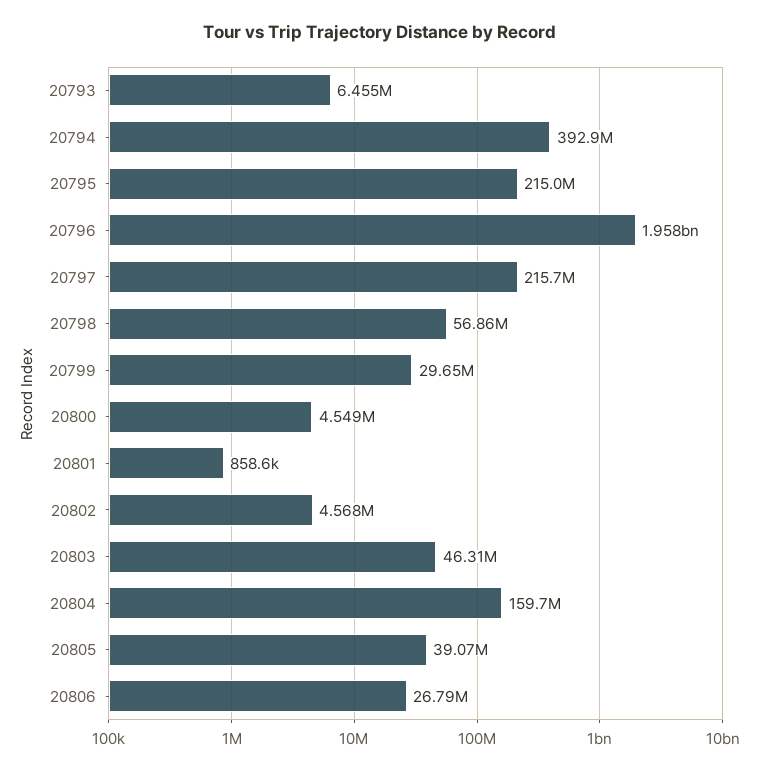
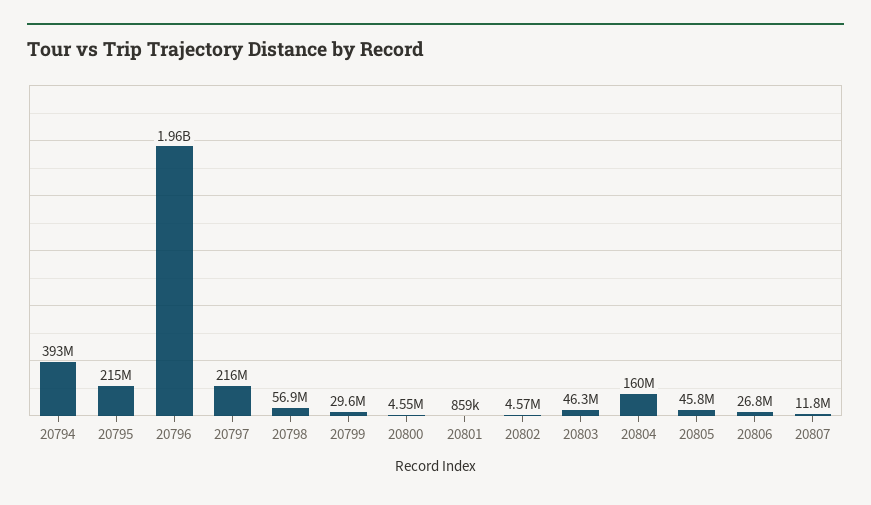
20793: 6455000 -> none
20805: 39070000 -> 45800000
20807: none -> 11800000

